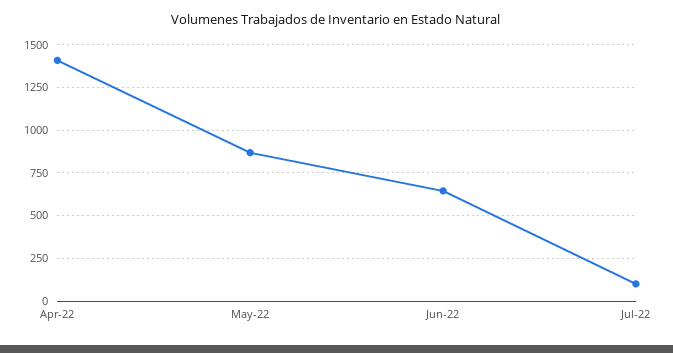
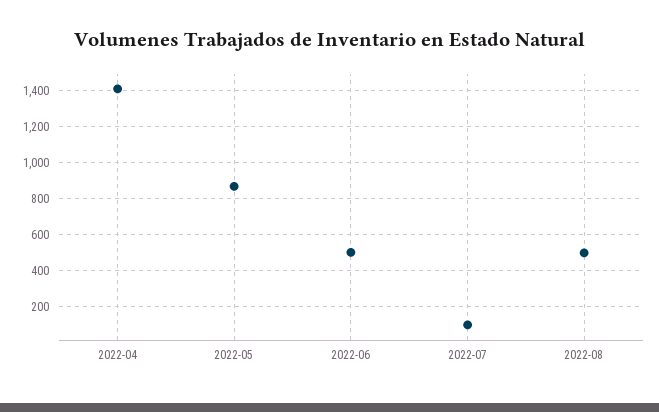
Jun-22: 650 -> 500
2022-08: none -> 500

